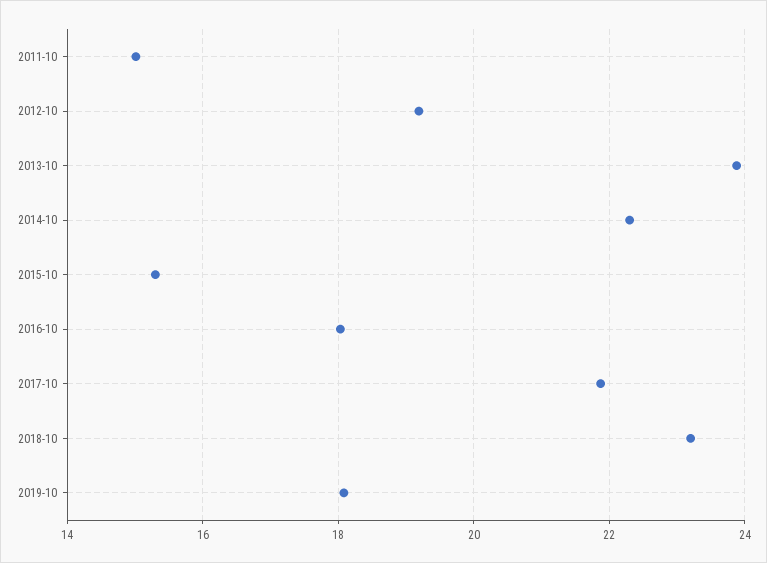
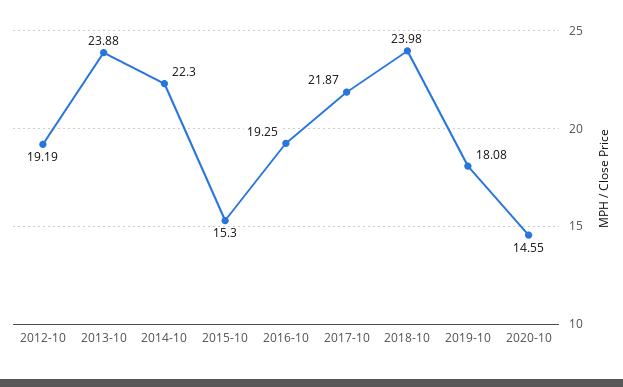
2011-10: 15 -> none
2016-10: 18 -> 19.25
2018-10: 23.2 -> 23.98
2020-10: none -> 14.55

